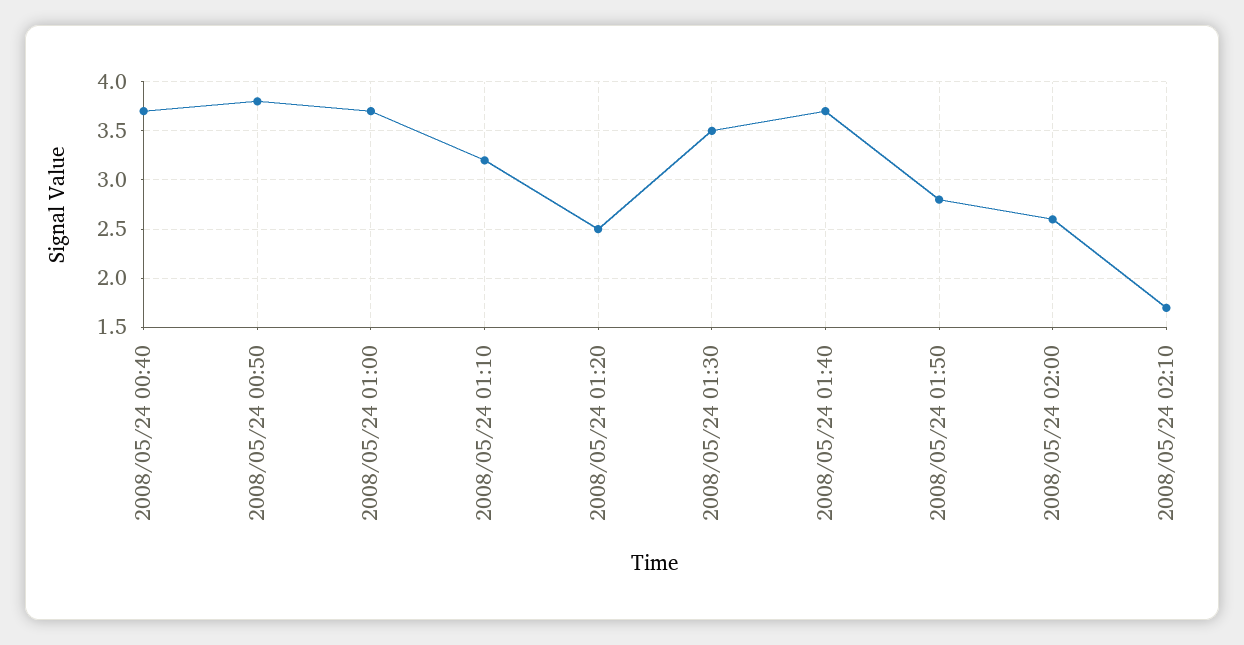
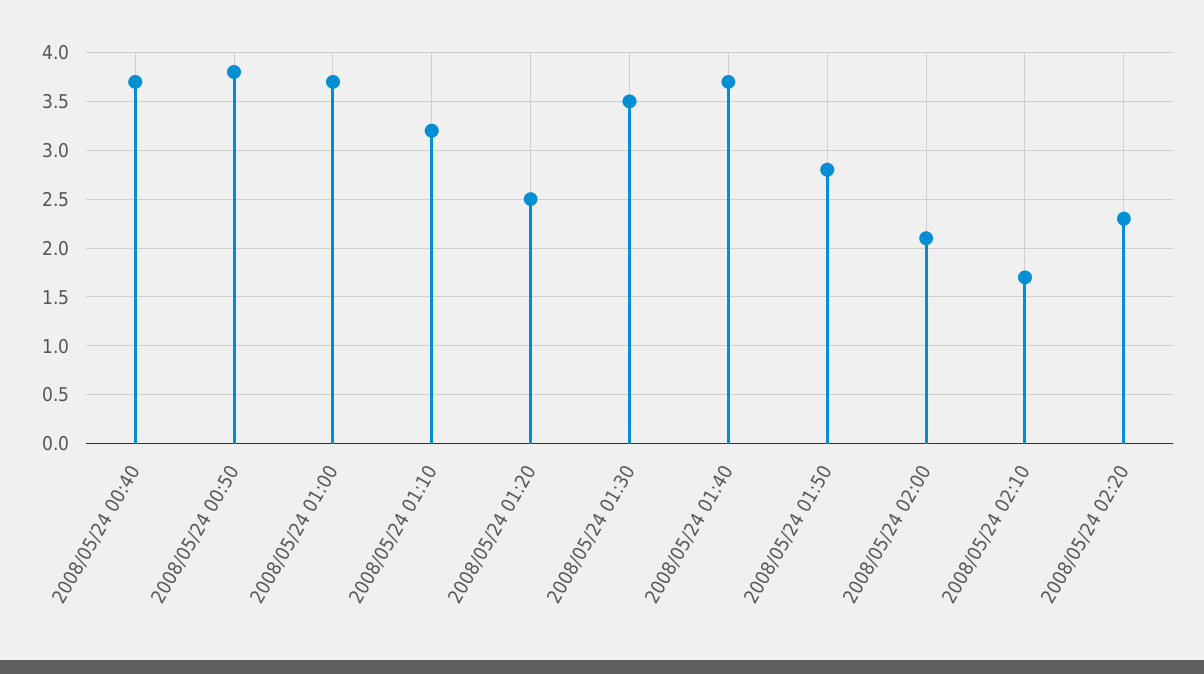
2008/05/24 02:00: 2.6 -> 2.1
2008/05/24 02:20: none -> 2.3

